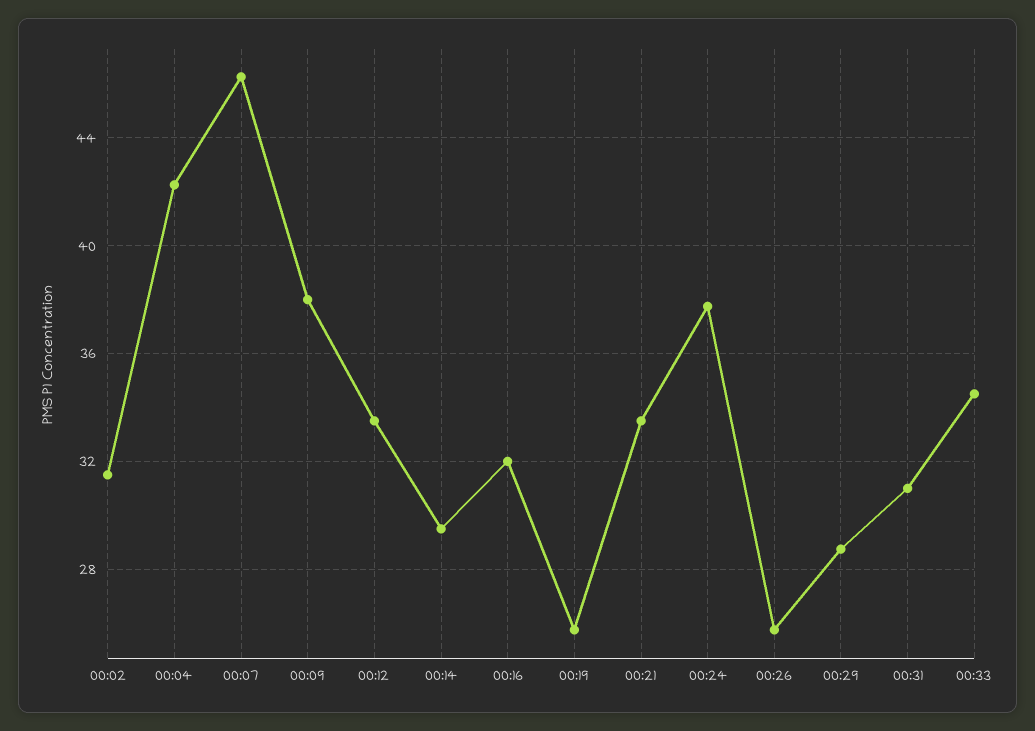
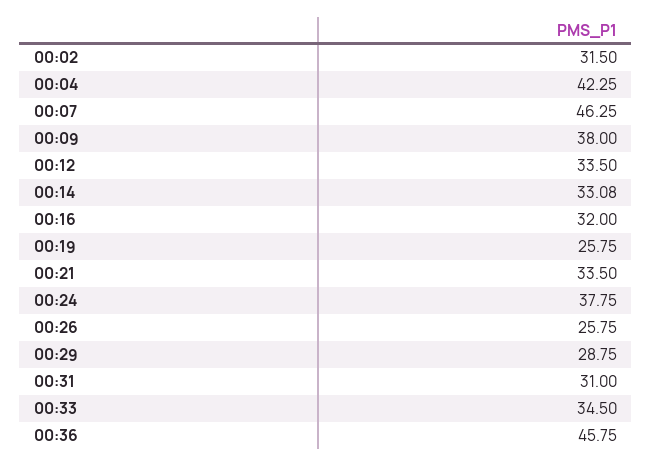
00:14: 29.5 -> 33.08
00:36: none -> 45.75

